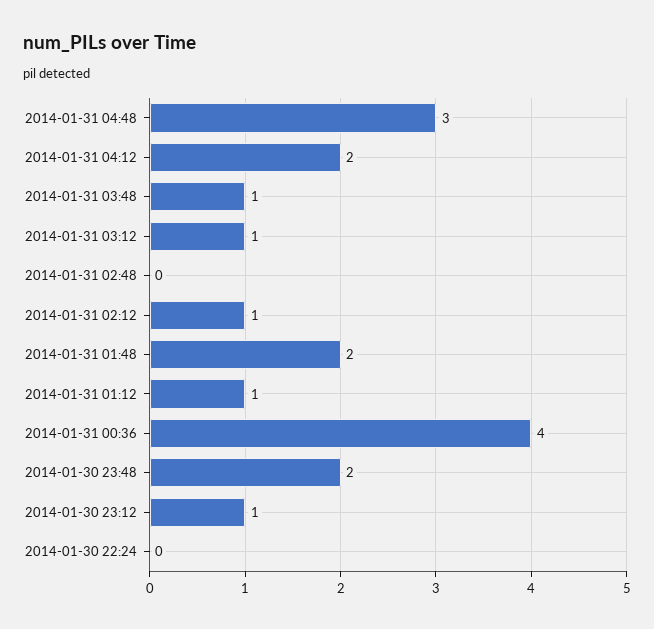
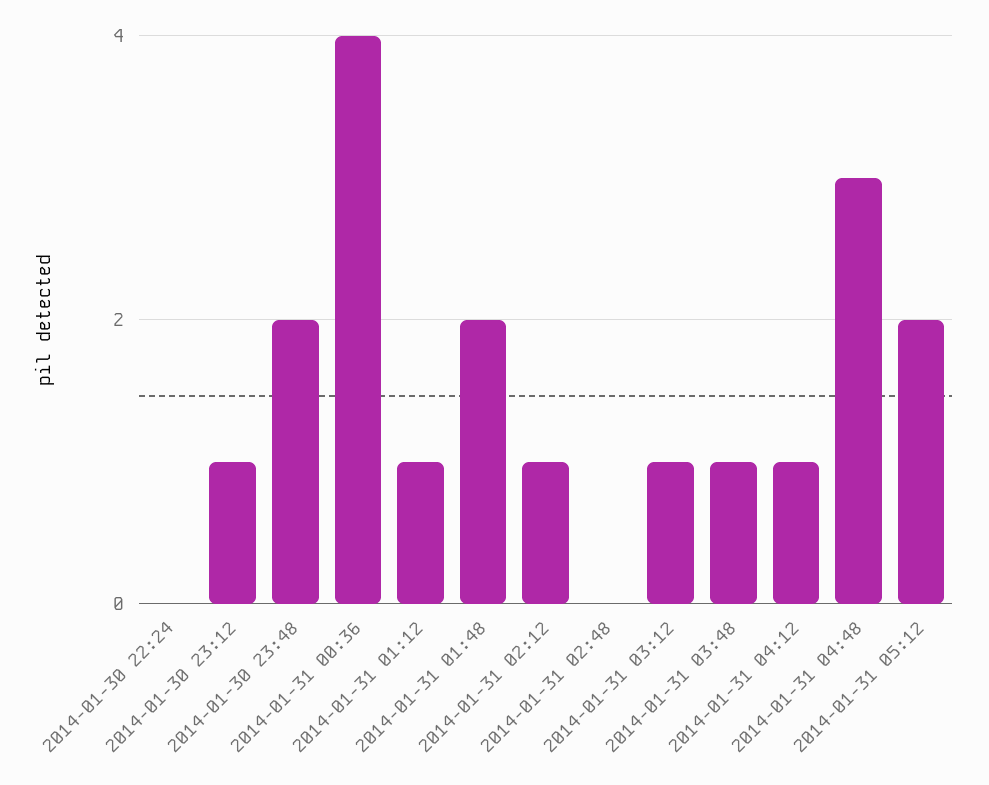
2014-01-31 04:12: 2 -> 1
2014-01-31 05:12: none -> 2

